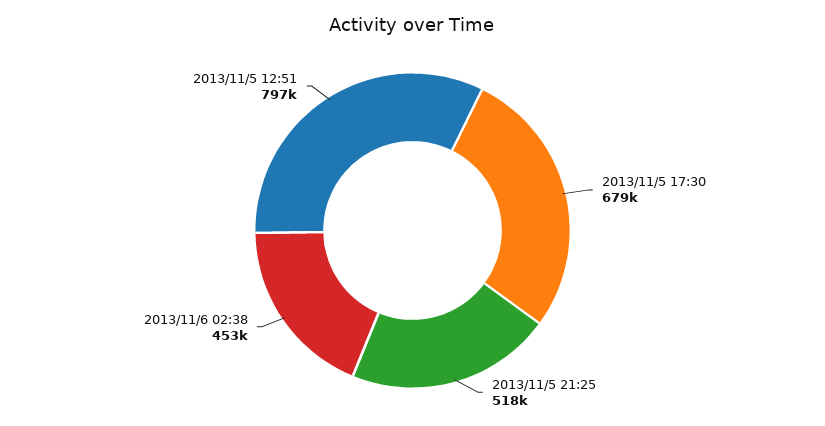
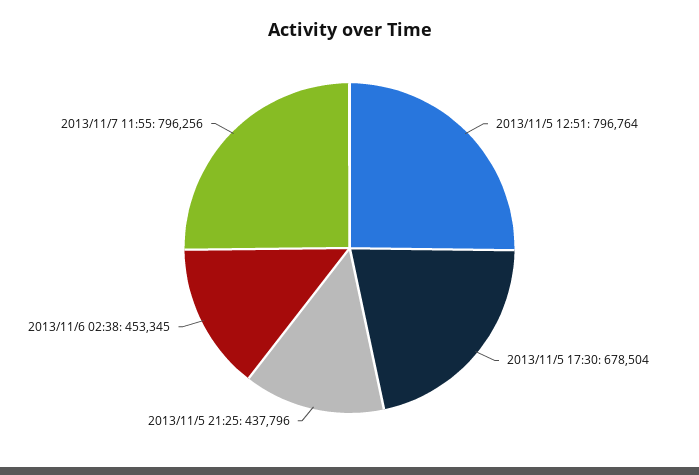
2013/11/5 21:25: 518000 -> 437796
2013/11/7 11:55: none -> 796256

